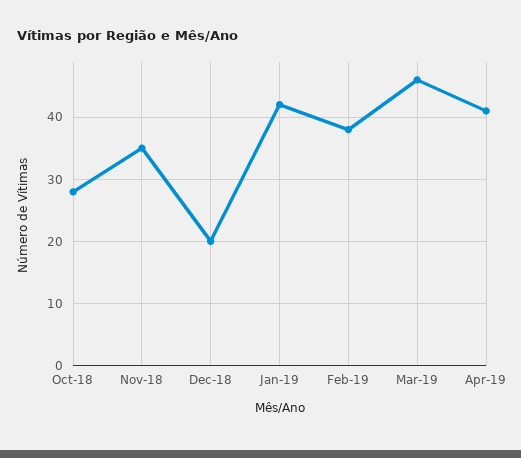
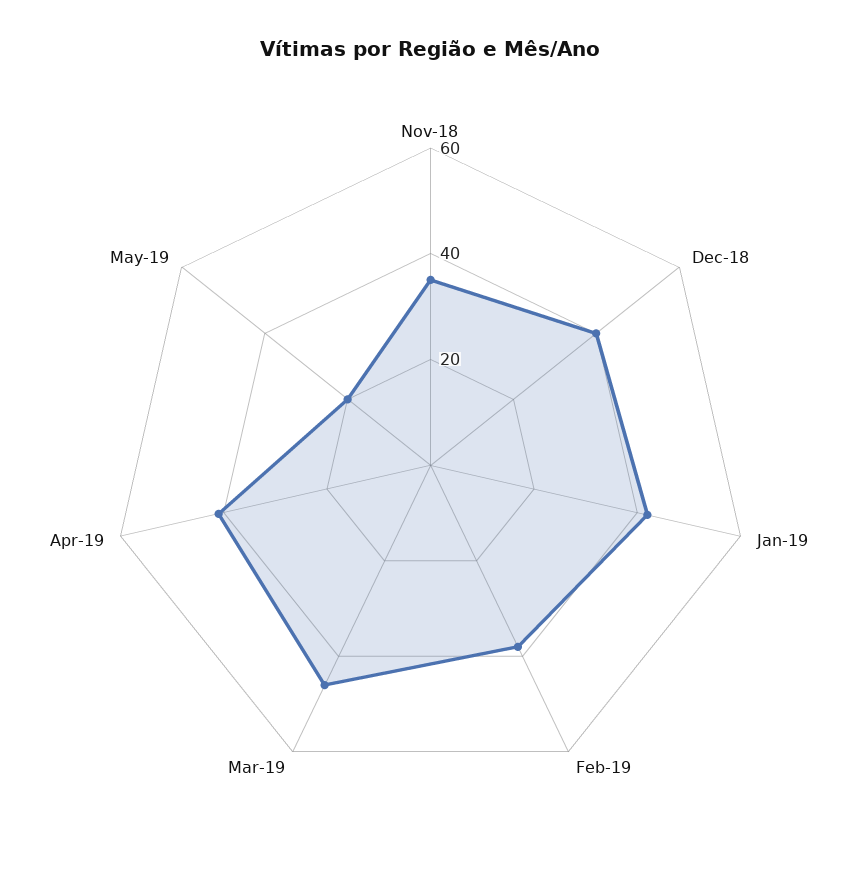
Oct-18: 28 -> none
Dec-18: 20 -> 40
May-19: none -> 20

